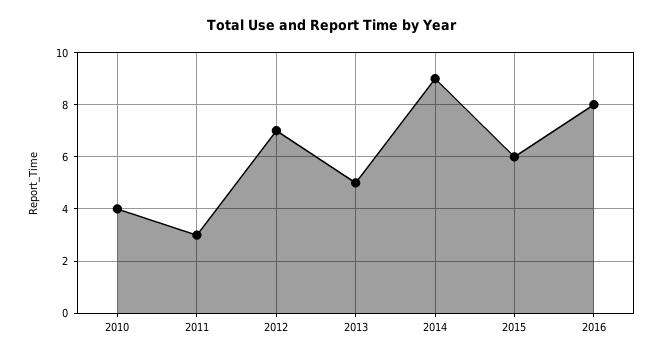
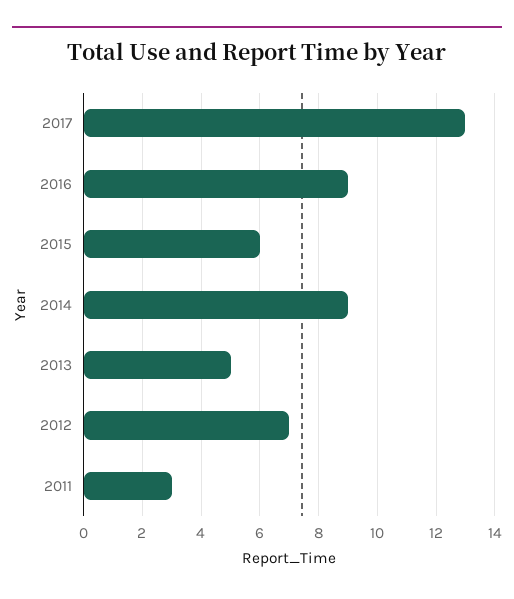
2010: 4 -> none
2016: 8 -> 9
2017: none -> 13

